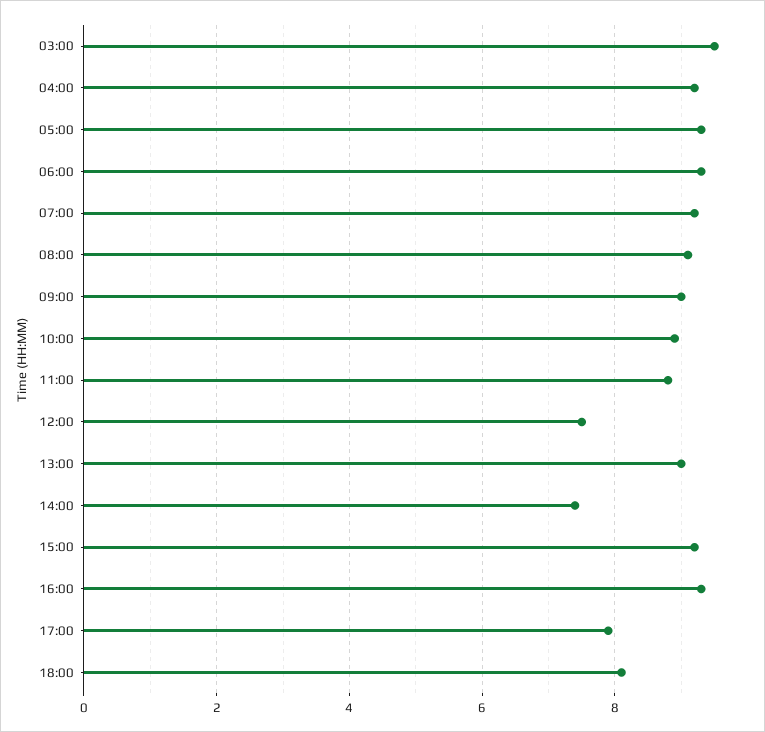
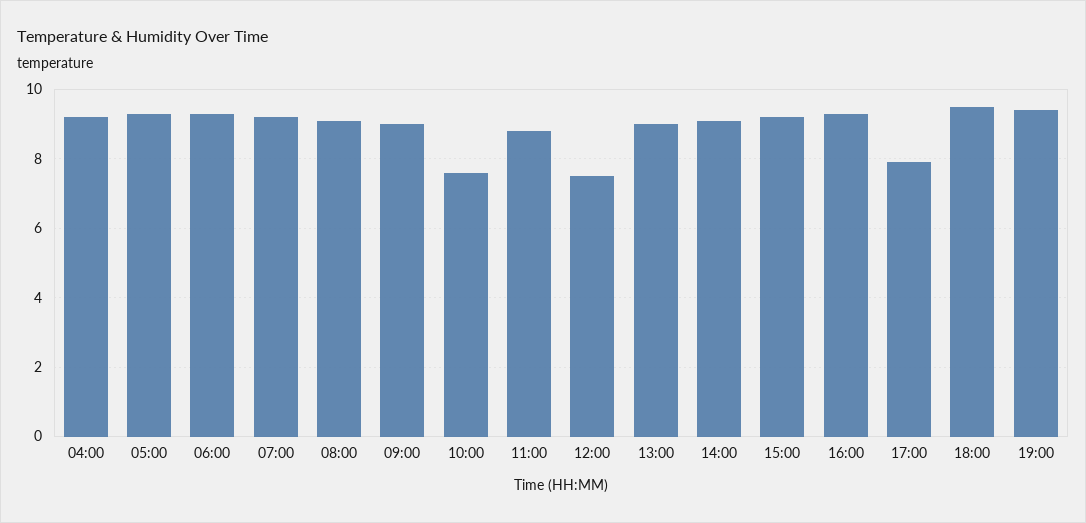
03:00: 9.5 -> none
10:00: 9 -> 7.5
14:00: 7.5 -> 9
18:00: 8 -> 9.5
19:00: none -> 9.5

